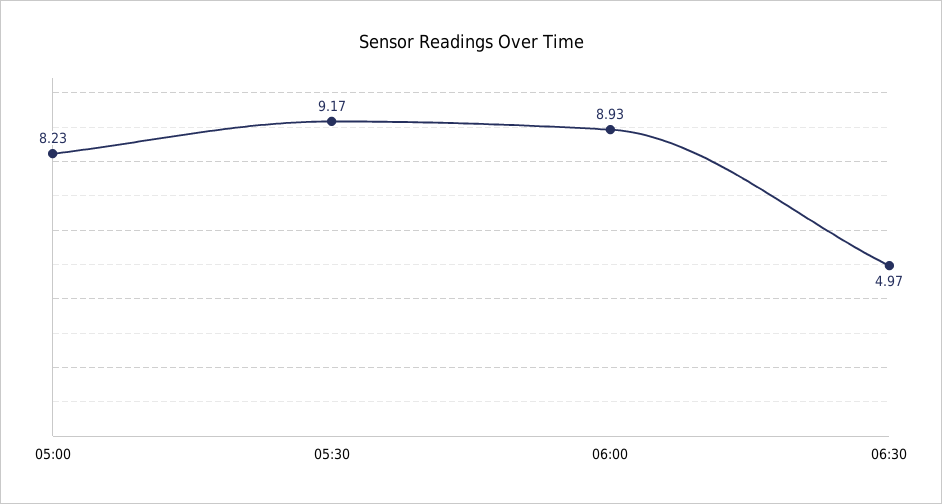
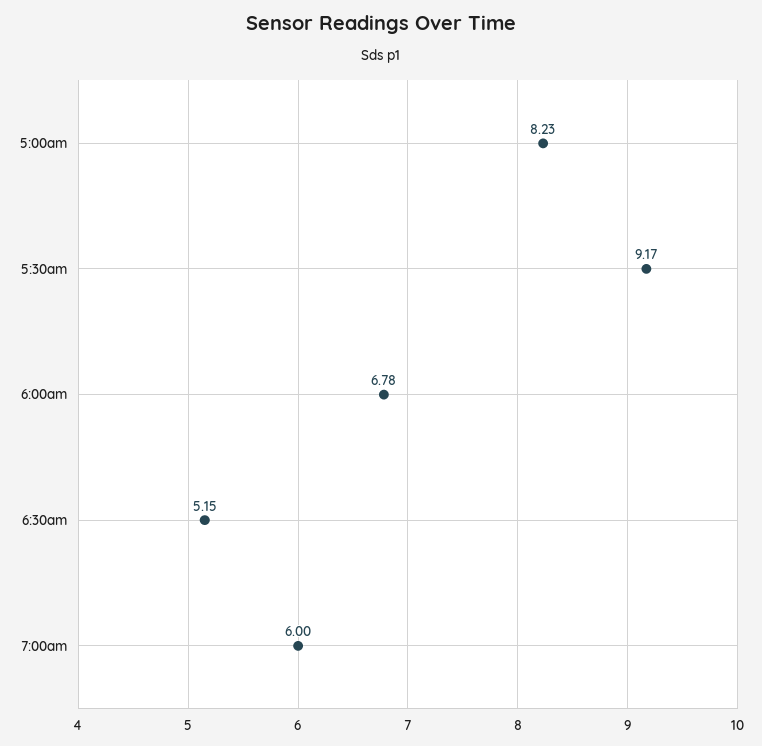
06:00: 8.93 -> 6.78
06:30: 4.97 -> 5.15
7:00am: none -> 6

